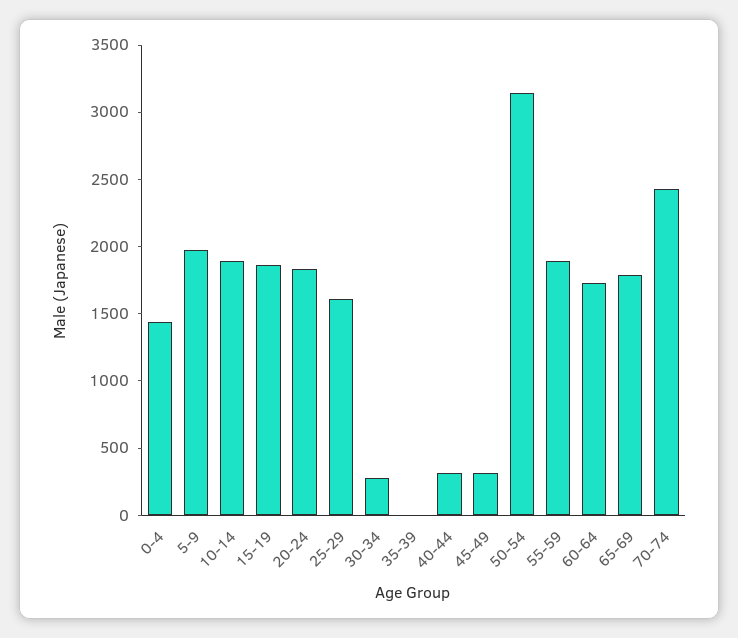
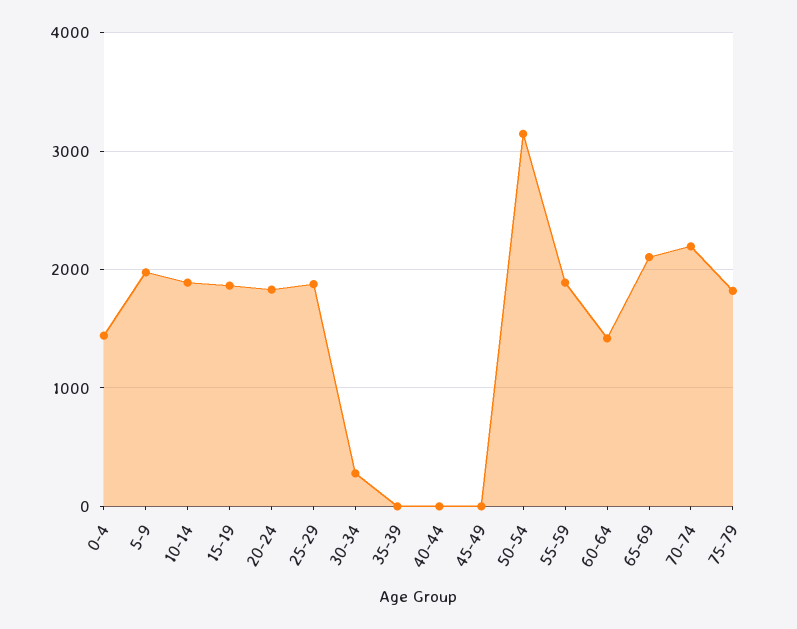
25-29: 1600 -> 1900
40-44: 300 -> 0
45-49: 300 -> 0
60-64: 1700 -> 1400
65-69: 1800 -> 2100
70-74: 2400 -> 2200
75-79: none -> 1800

